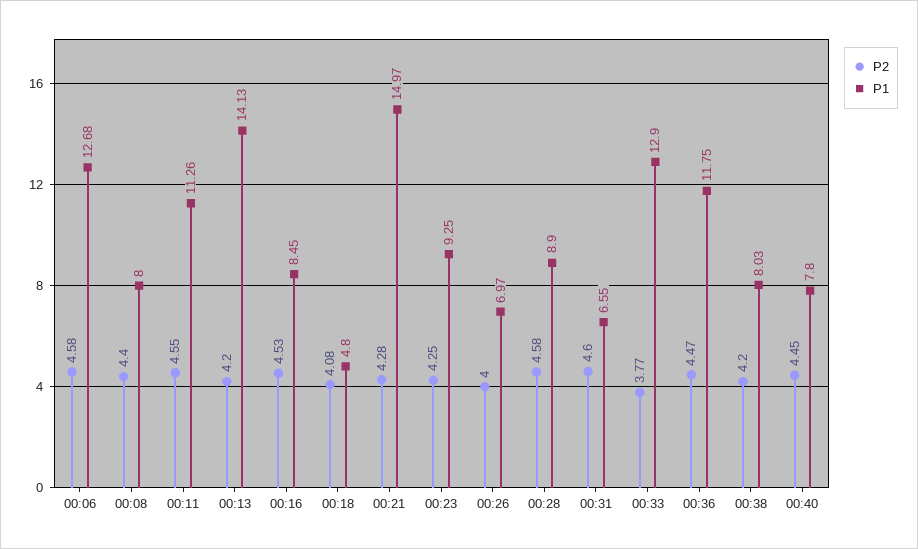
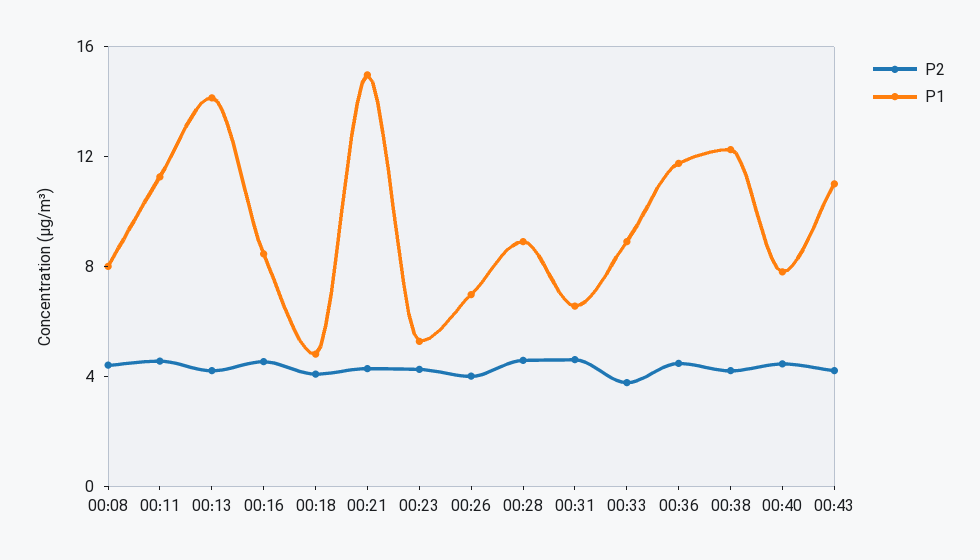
P2, 00:06: 4.58 -> none
P1, 00:06: 12.68 -> none
P1, 00:23: 9.25 -> 5
P1, 00:33: 12.9 -> 9
P1, 00:38: 8.03 -> 12
P2, 00:43: none -> 4
P1, 00:43: none -> 11

